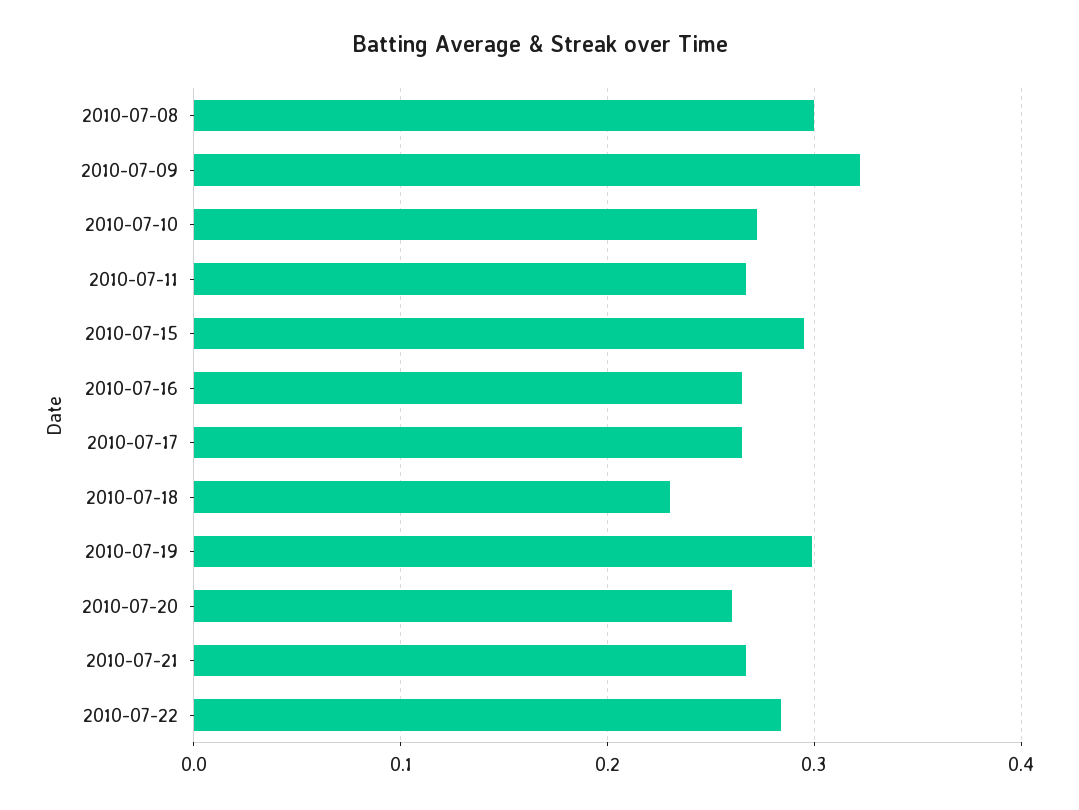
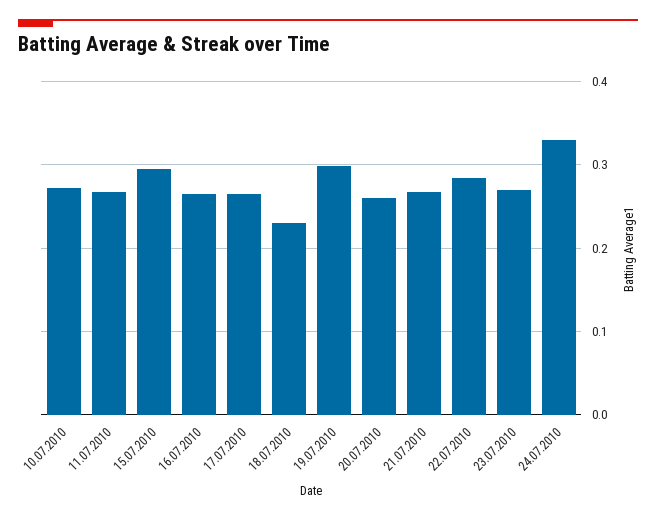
2010-07-08: 0.3 -> none
2010-07-09: 0.32 -> none
23.07.2010: none -> 0.27
24.07.2010: none -> 0.33

